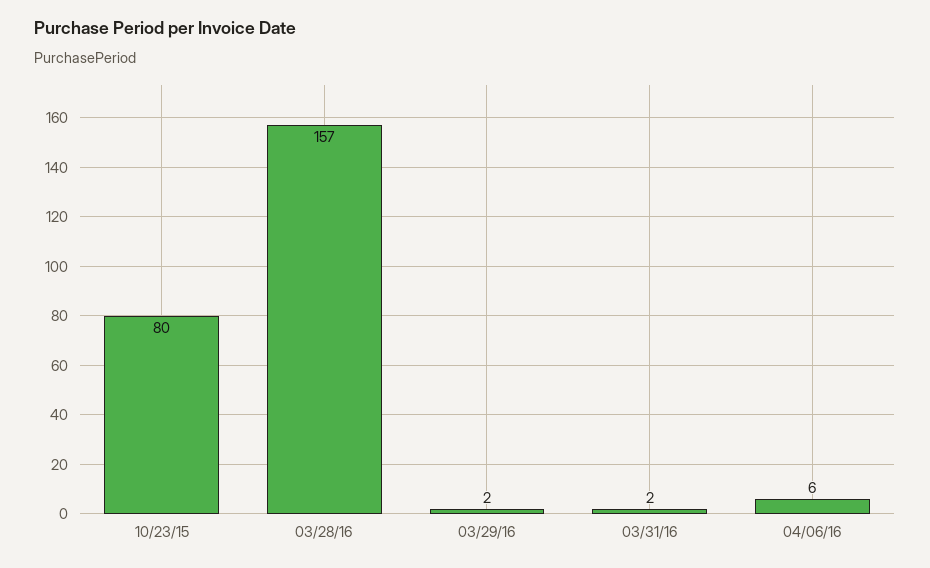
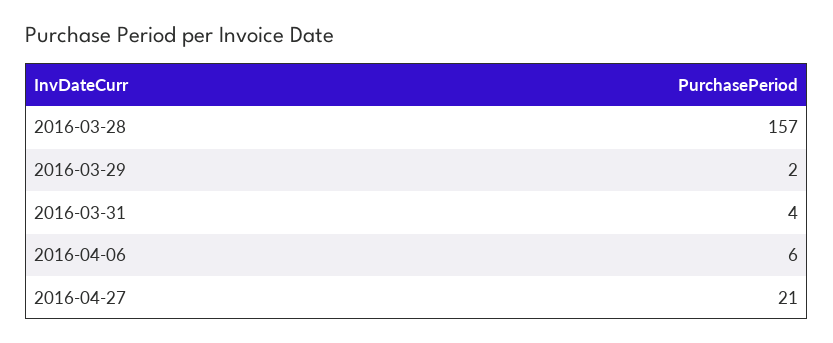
10/23/15: 80 -> none
03/31/16: 2 -> 4
2016-04-27: none -> 21

